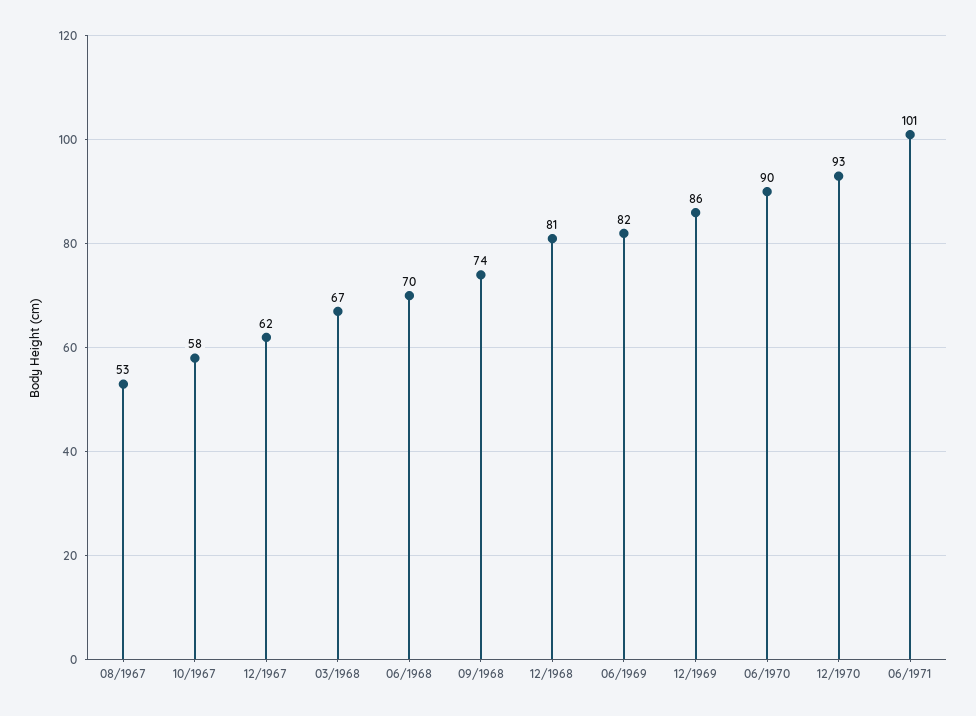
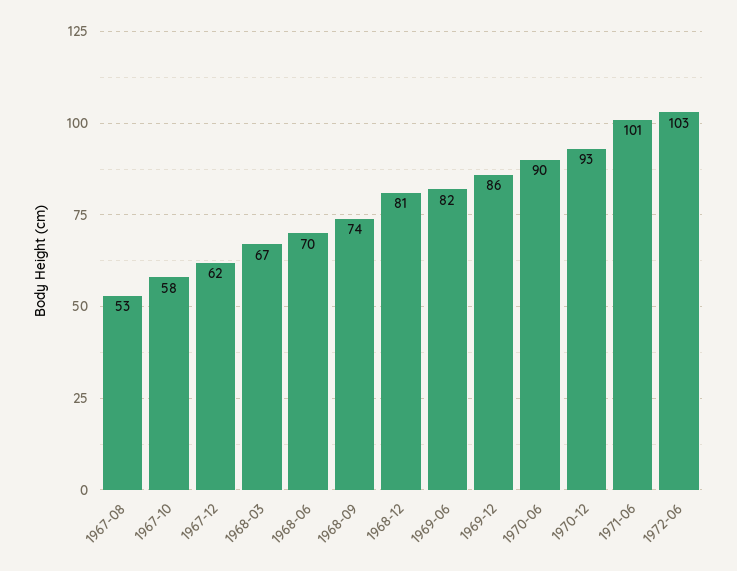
1972-06: none -> 103

